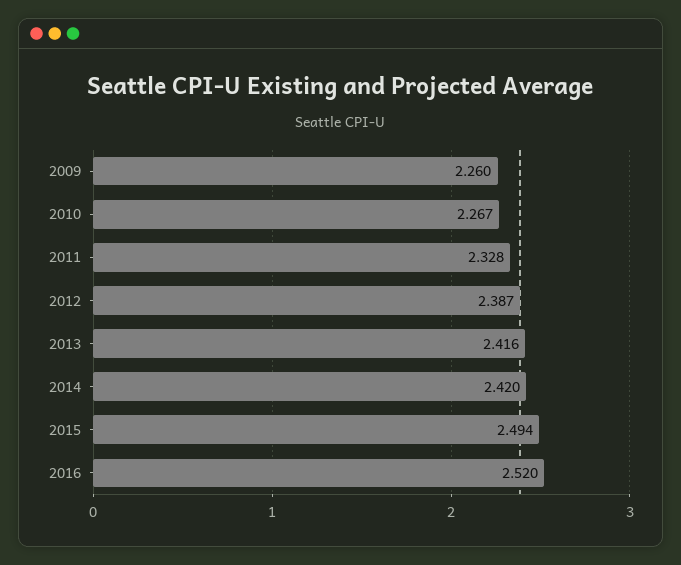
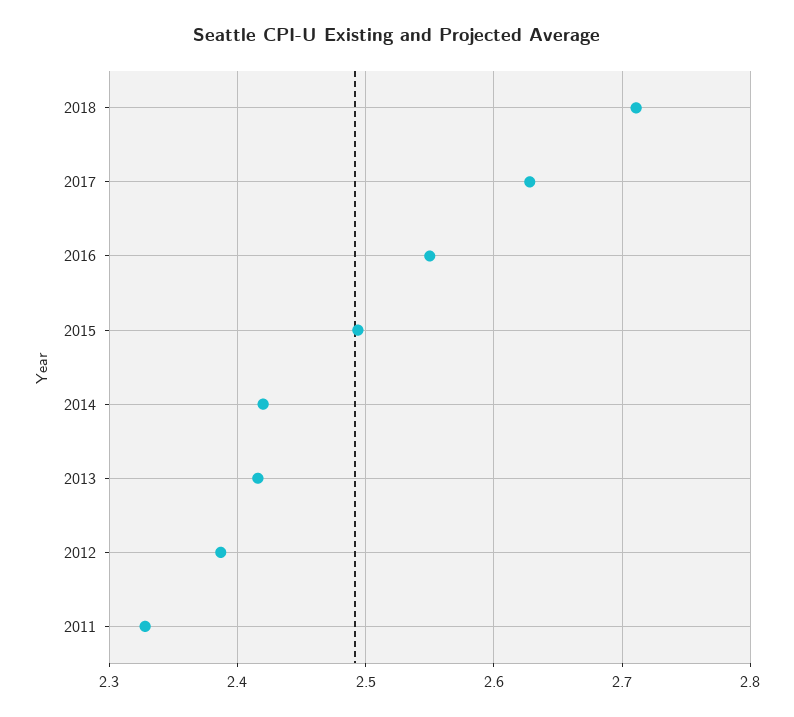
2009: 2.26 -> none
2010: 2.267 -> none
2016: 2.52 -> 2.55
2018: none -> 2.71
2017: none -> 2.63

